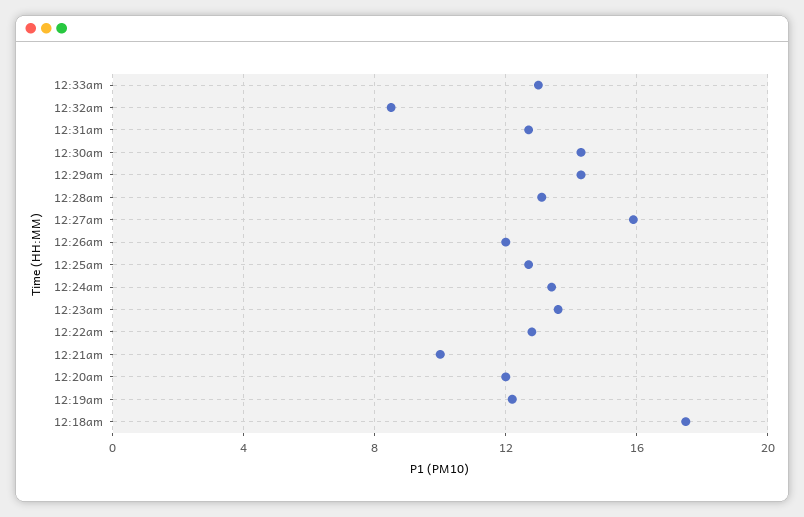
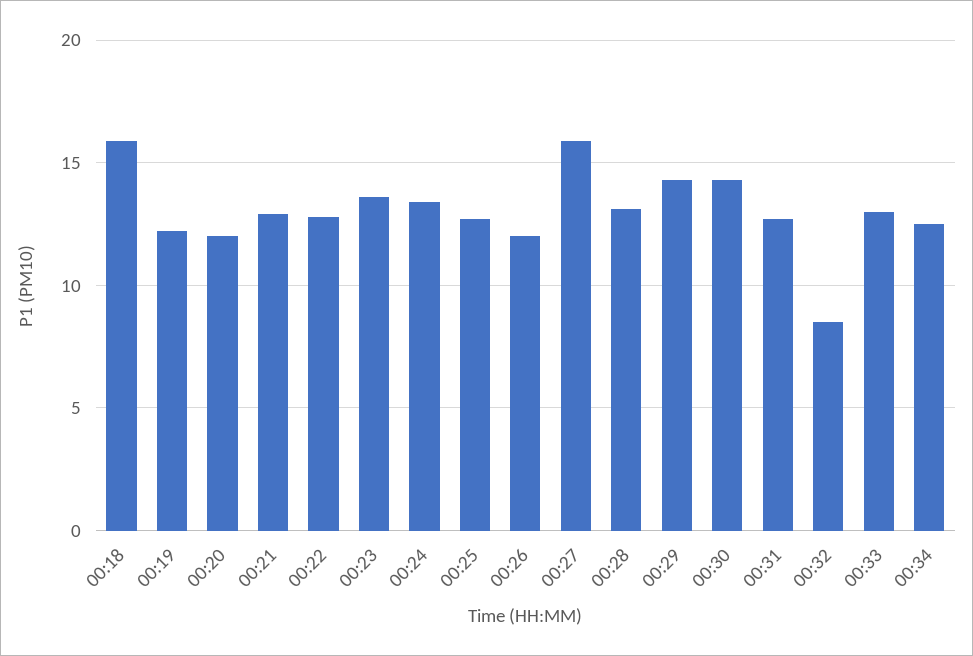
12:21am: 10 -> 13
12:18am: 17.5 -> 16
00:34: none -> 12.5

